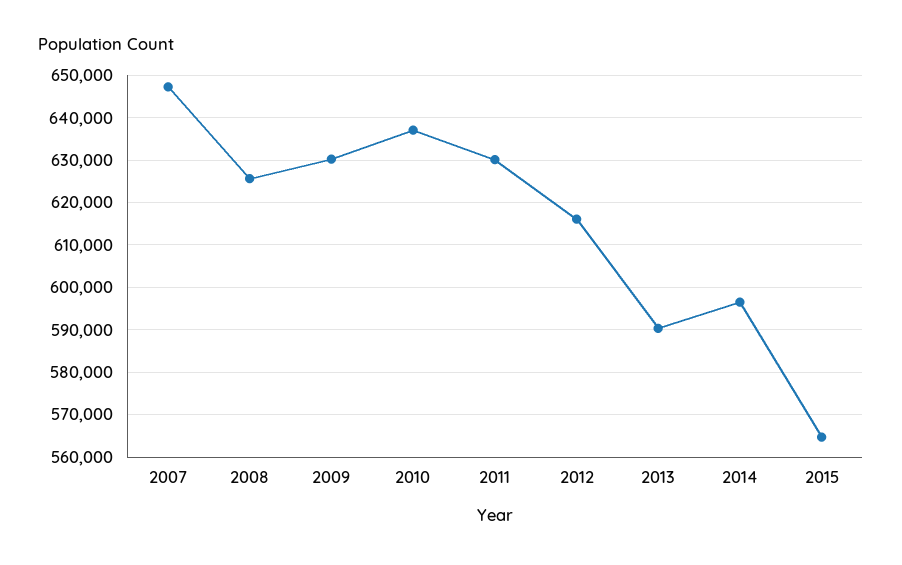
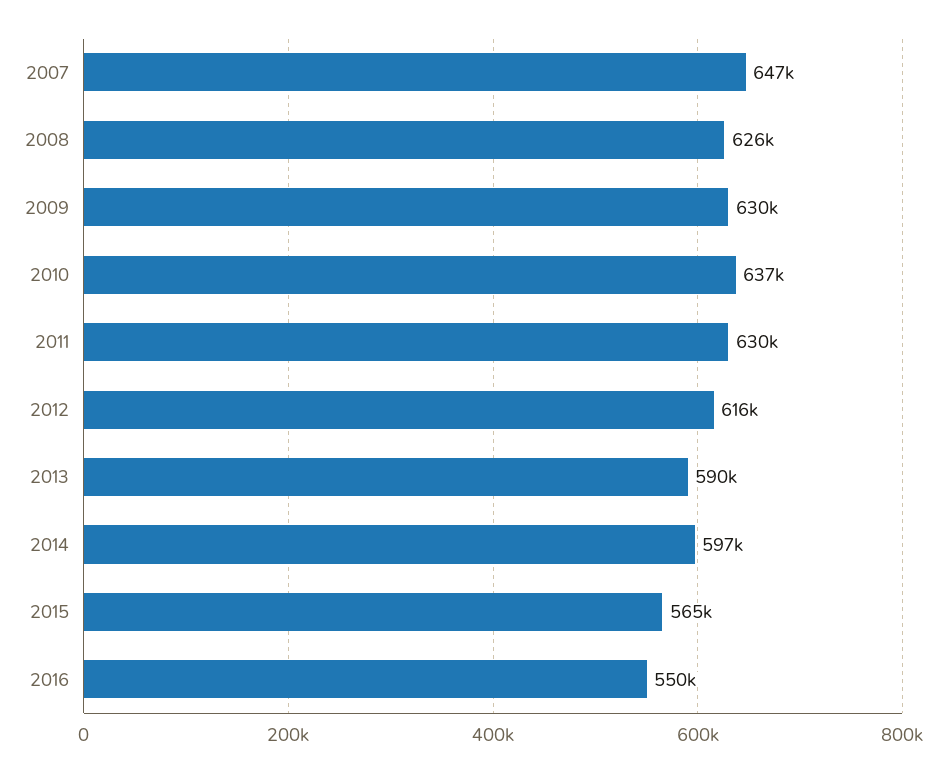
2016: none -> 550000

